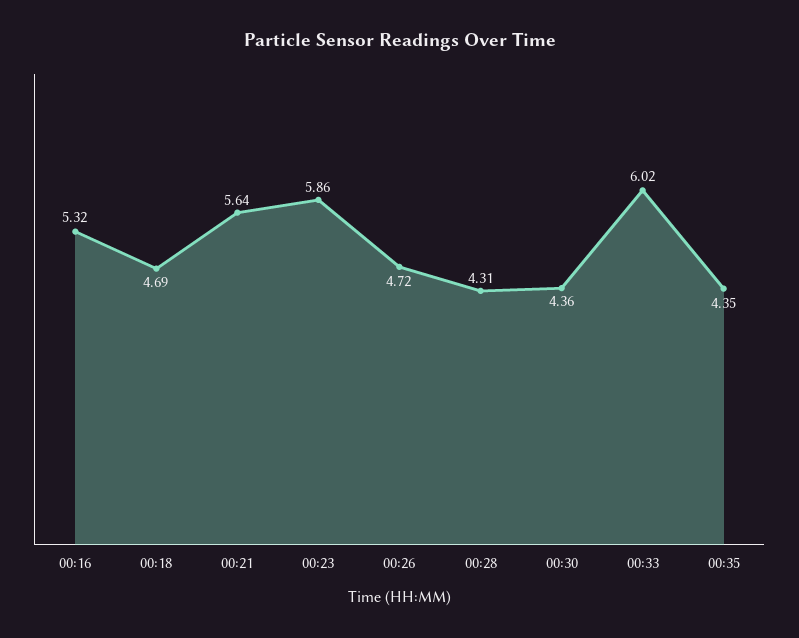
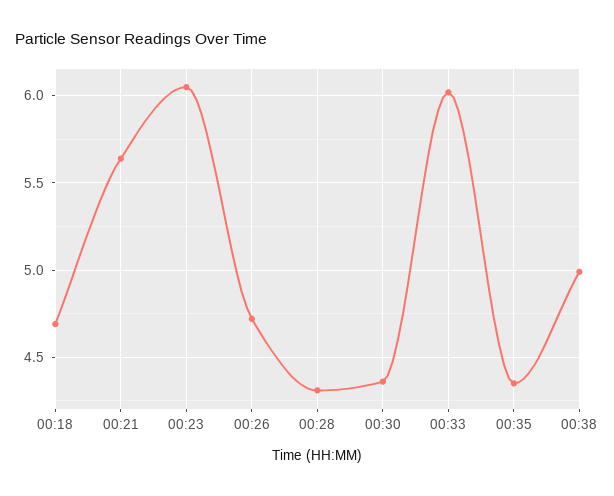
00:16: 5.32 -> none
00:23: 5.86 -> 6.05
00:38: none -> 5

